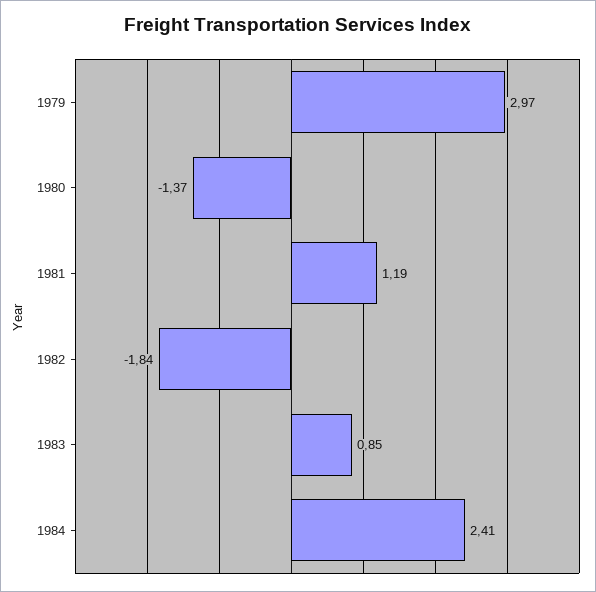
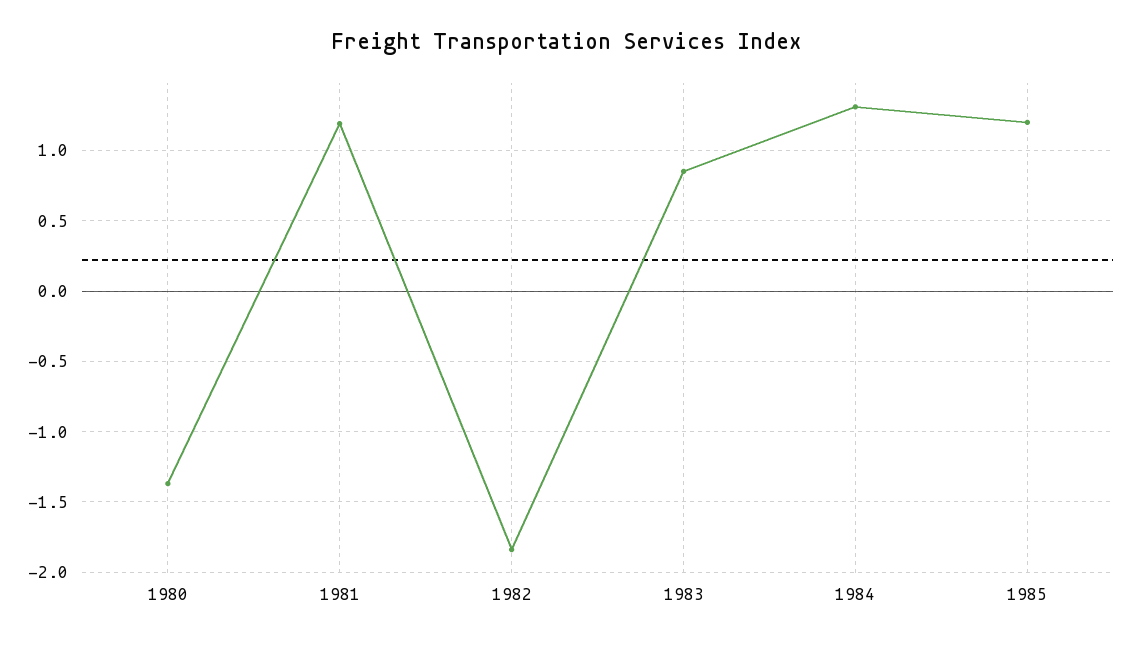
1979: 2.97 -> none
1984: 2.41 -> 1.3
1985: none -> 1.2

